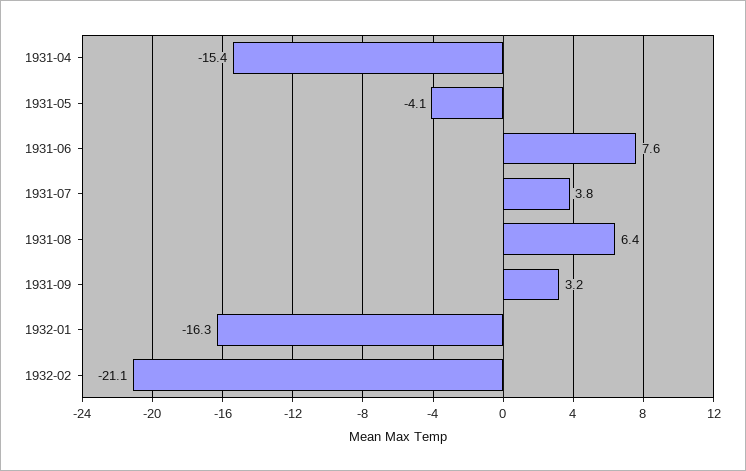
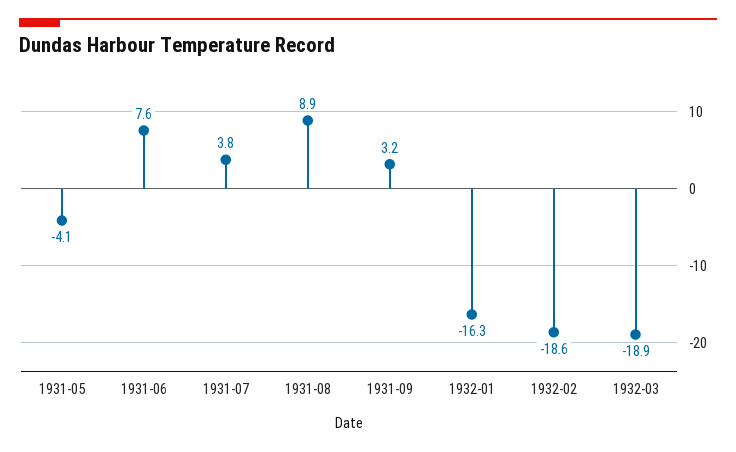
1931-04: -15.4 -> none
1931-08: 6.4 -> 8.9
1932-02: -21.1 -> -18.6
1932-03: none -> -18.9

